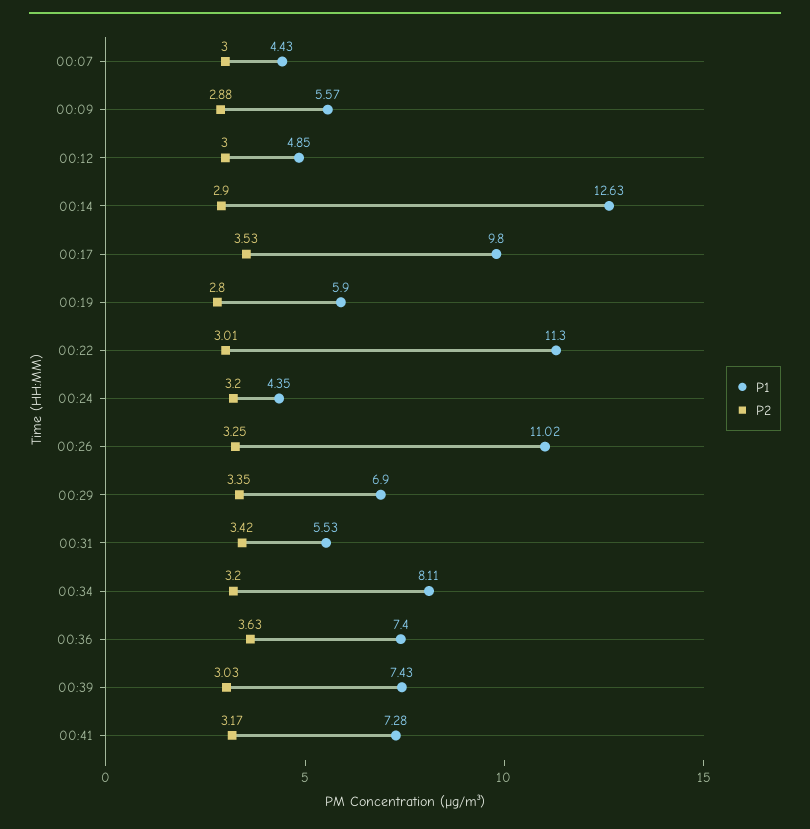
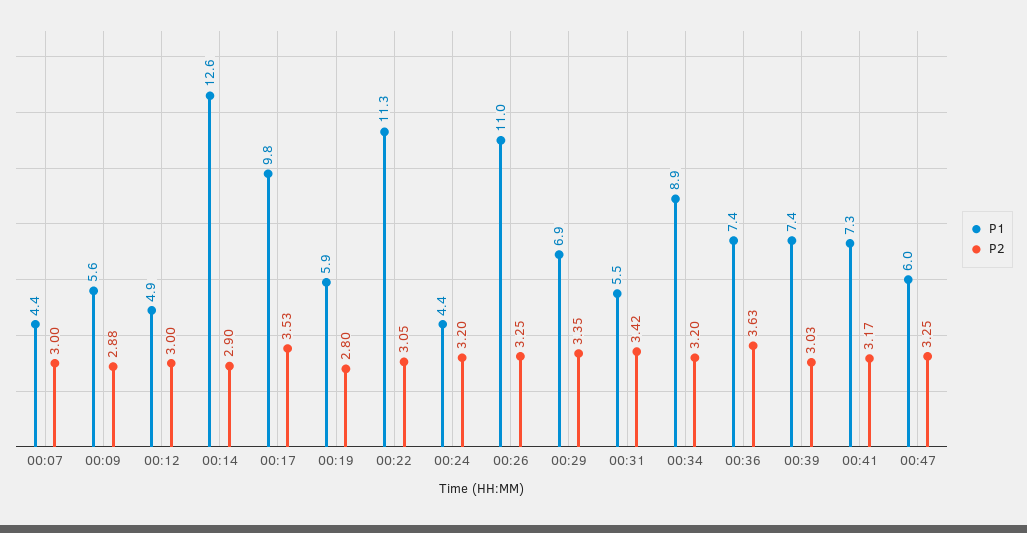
P2, 00:22: 3.01 -> 3.05
P1, 00:34: 8.11 -> 8.9
P1, 00:47: none -> 6
P2, 00:47: none -> 3.25

